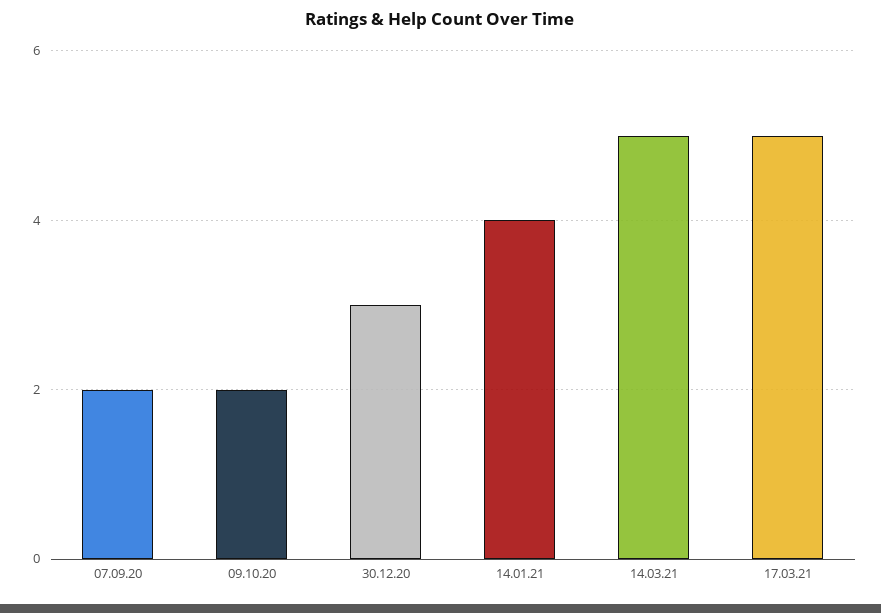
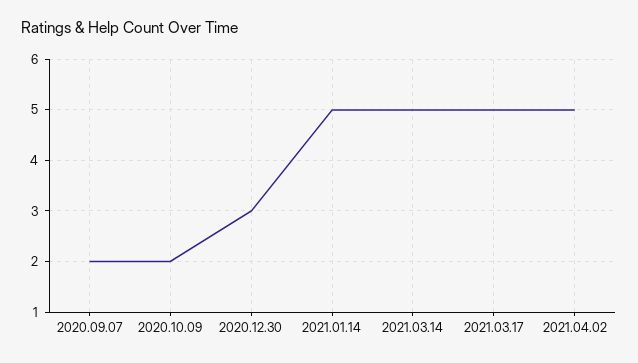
14.01.21: 4 -> 5
2021.04.02: none -> 5

